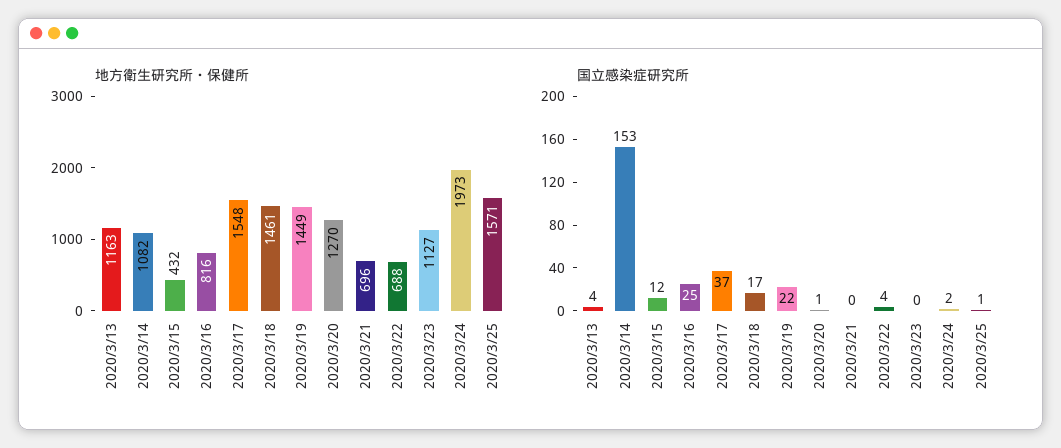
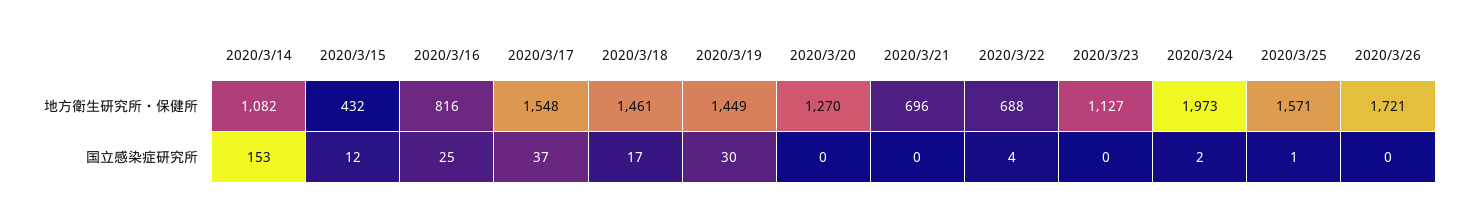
地方衛生研究所・保健所, 2020/3/13: 1163 -> none
国立感染症研究所, 2020/3/13: 4 -> none
国立感染症研究所, 2020/3/19: 22 -> 30
国立感染症研究所, 2020/3/20: 1 -> 0
地方衛生研究所・保健所, 2020/3/26: none -> 1721
国立感染症研究所, 2020/3/26: none -> 0

